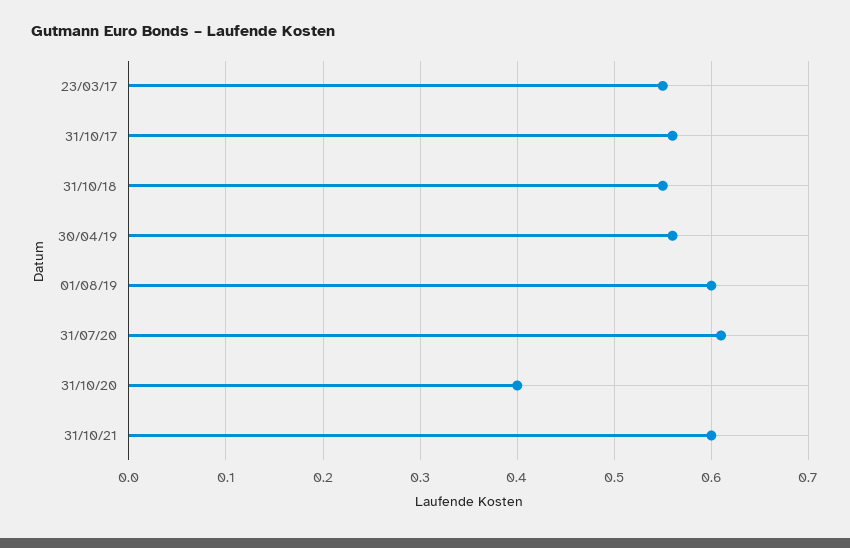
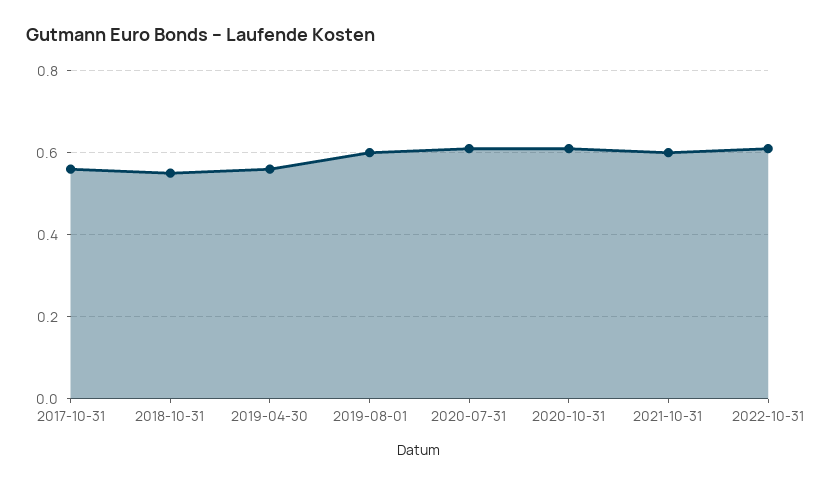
23/03/17: 0.55 -> none
31/10/20: 0.4 -> 0.6
2022-10-31: none -> 0.6

